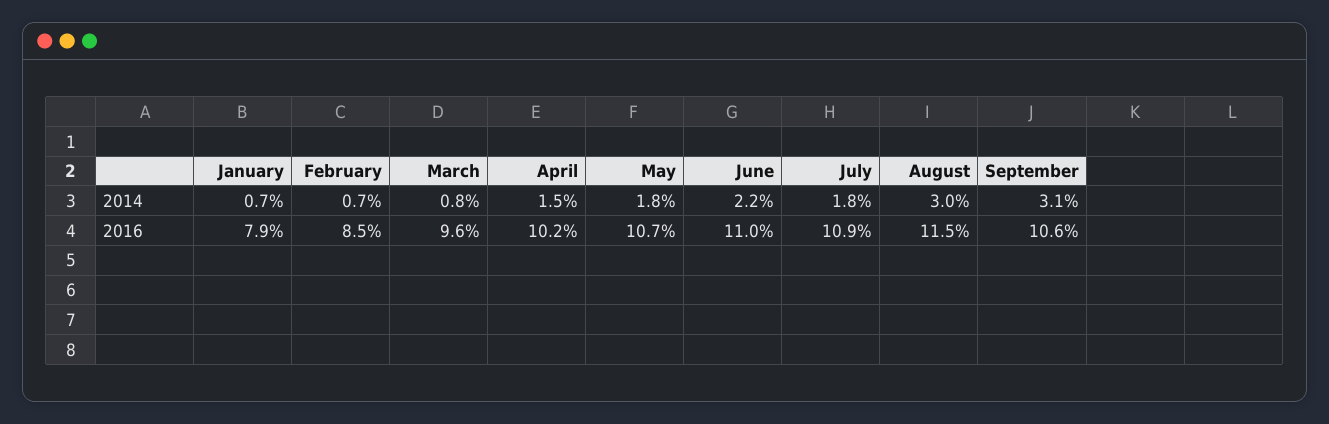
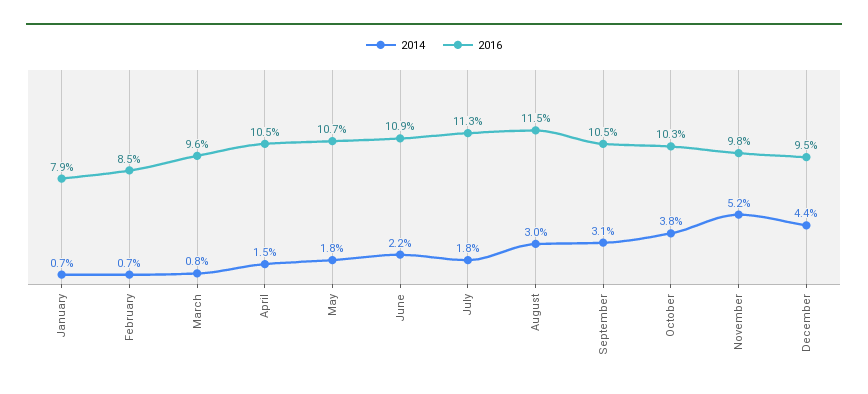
2016, April: 10.2 -> 10.5
2016, June: 11 -> 10.9
2016, July: 10.9 -> 11.3
2016, September: 10.6 -> 10.5
2014, October: none -> 3.8
2016, October: none -> 10.3
2014, November: none -> 5.2
2016, November: none -> 9.8
2014, December: none -> 4.4
2016, December: none -> 9.5

